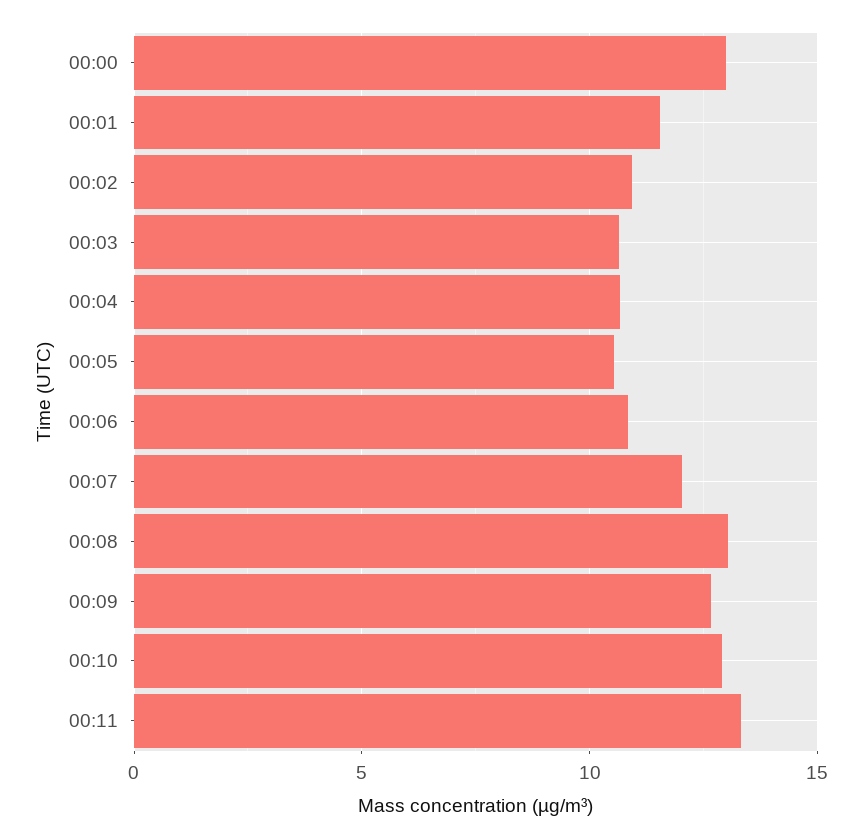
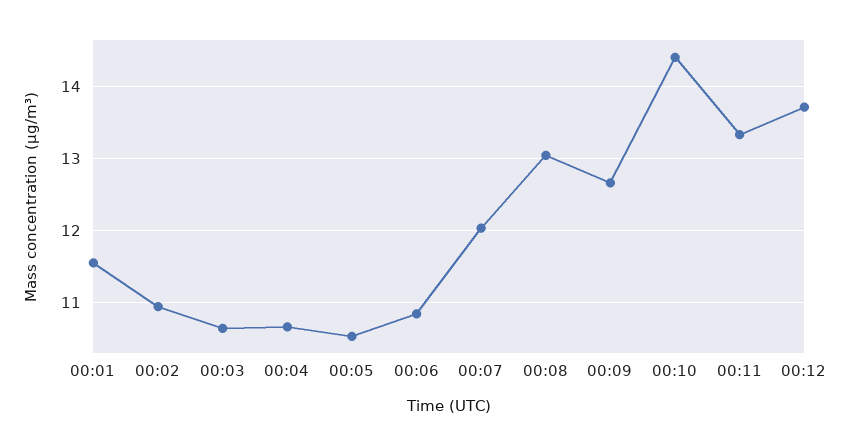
00:00: 13 -> none
00:10: 13 -> 14.4
00:12: none -> 13.7

